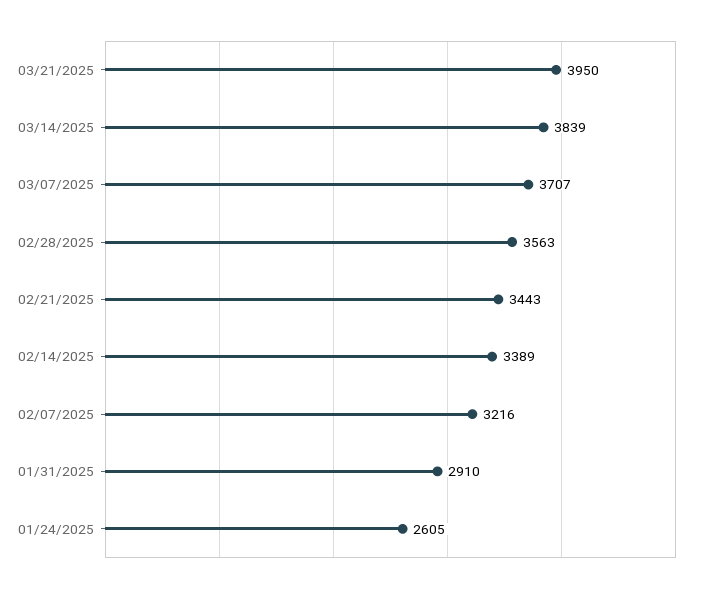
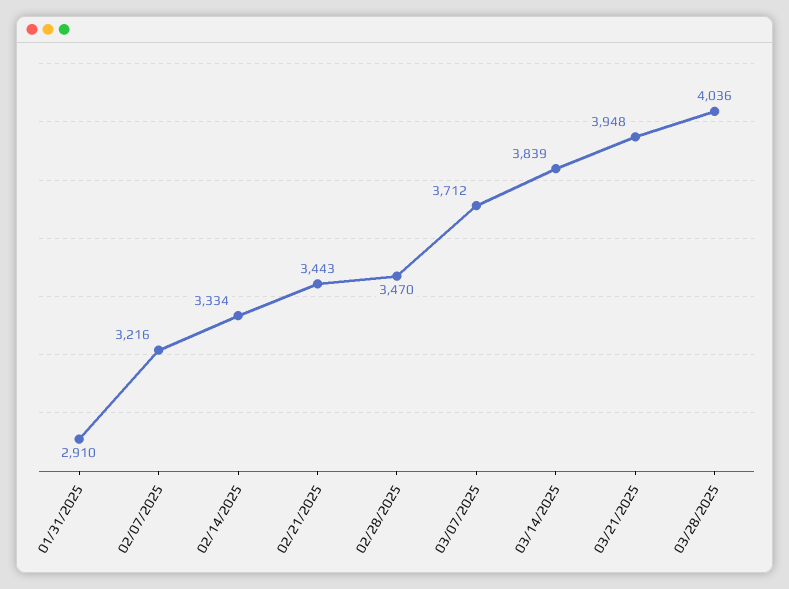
03/21/2025: 3950 -> 3948
03/07/2025: 3707 -> 3712
02/28/2025: 3563 -> 3470
02/14/2025: 3389 -> 3334
01/24/2025: 2605 -> none
03/28/2025: none -> 4036

